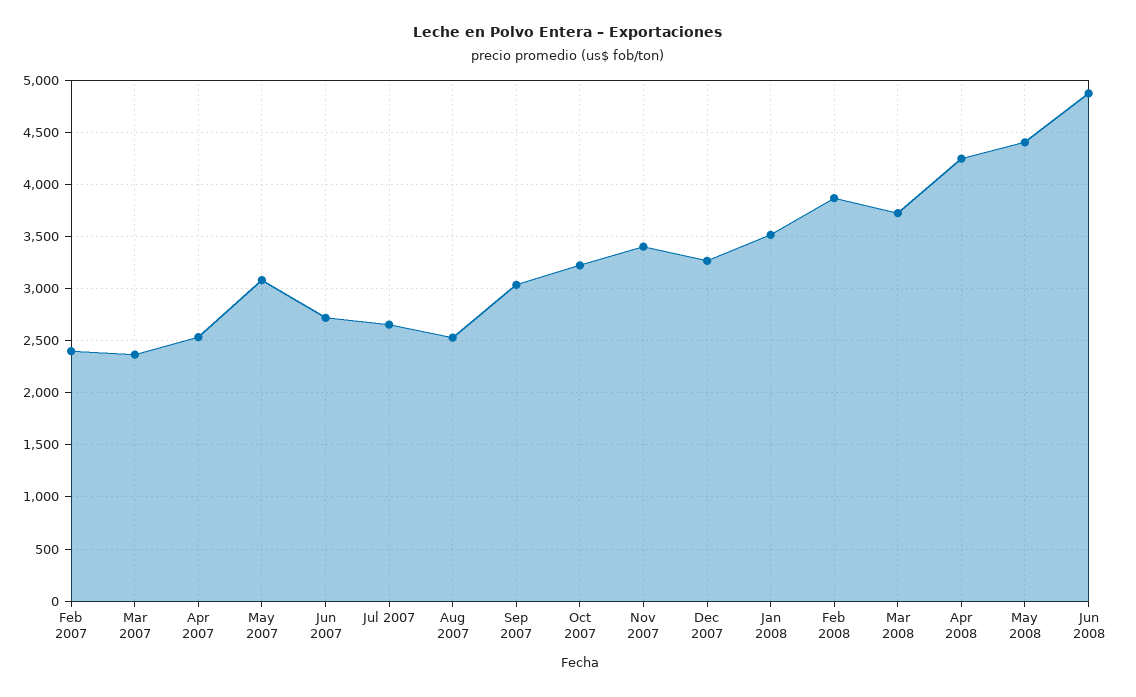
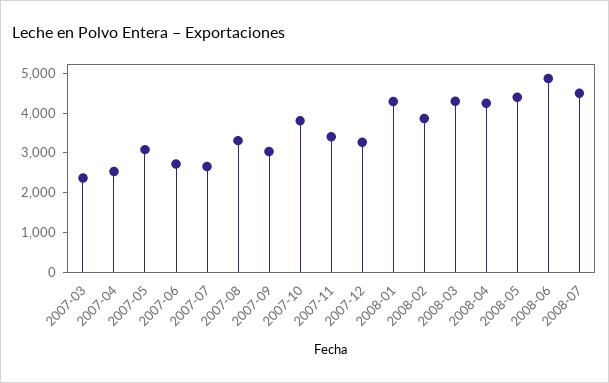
Feb 2007: 2400 -> none
Aug 2007: 2500 -> 3250
Oct 2007: 3200 -> 3750
Jan 2008: 3500 -> 4250
Mar 2008: 3700 -> 4250
2008-07: none -> 4500

